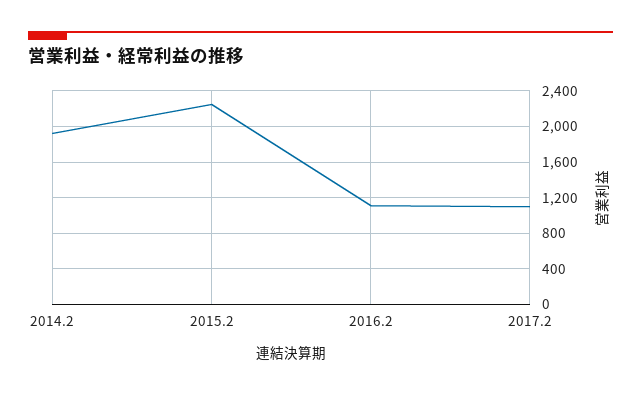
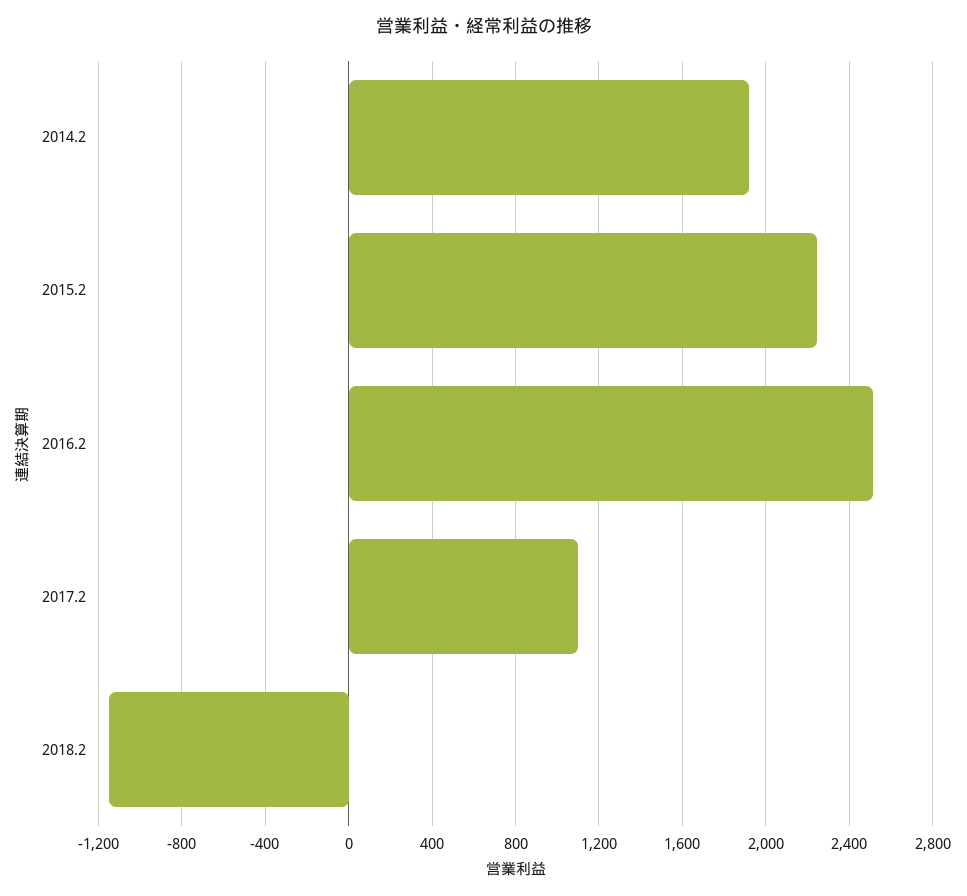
2016.2: 1100 -> 2500
2018.2: none -> -1150

